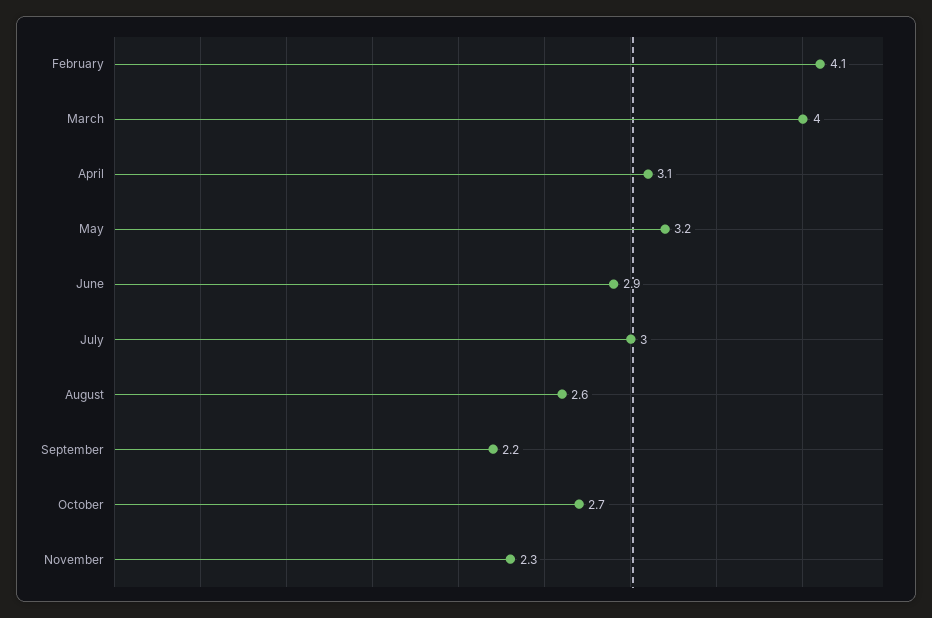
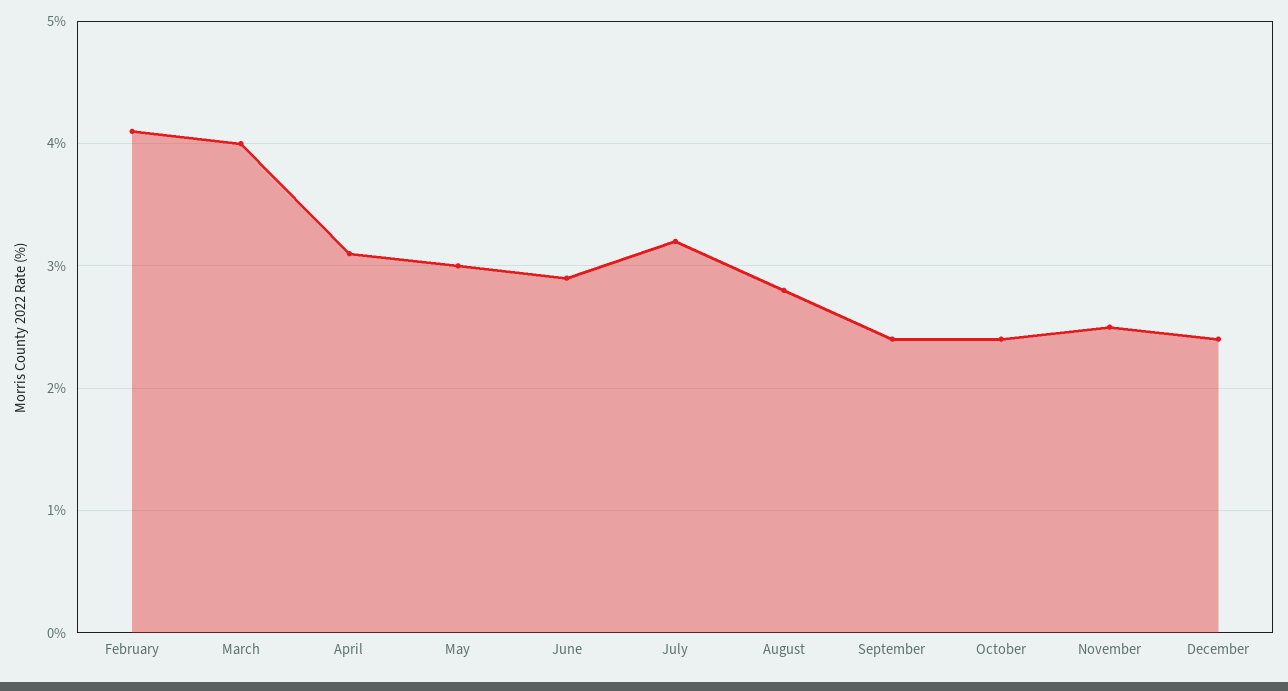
May: 3.2 -> 3
July: 3 -> 3.2
August: 2.6 -> 2.8
September: 2.2 -> 2.4
October: 2.7 -> 2.4
November: 2.3 -> 2.5
December: none -> 2.4

